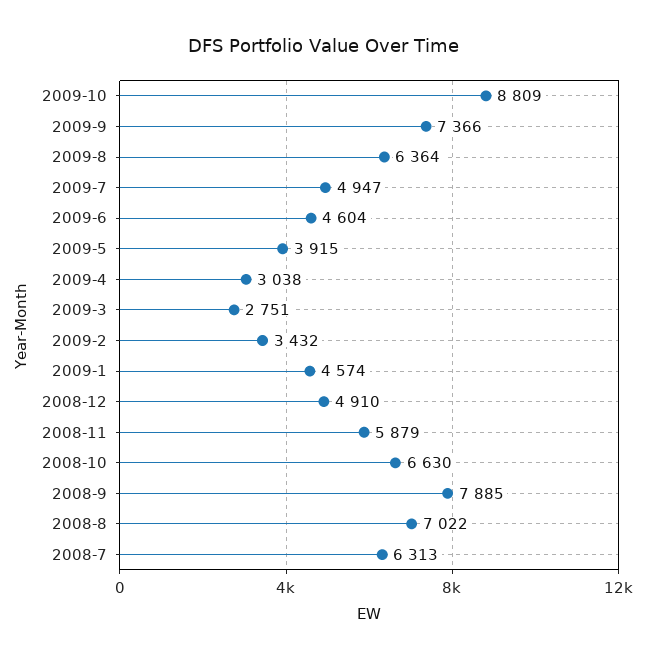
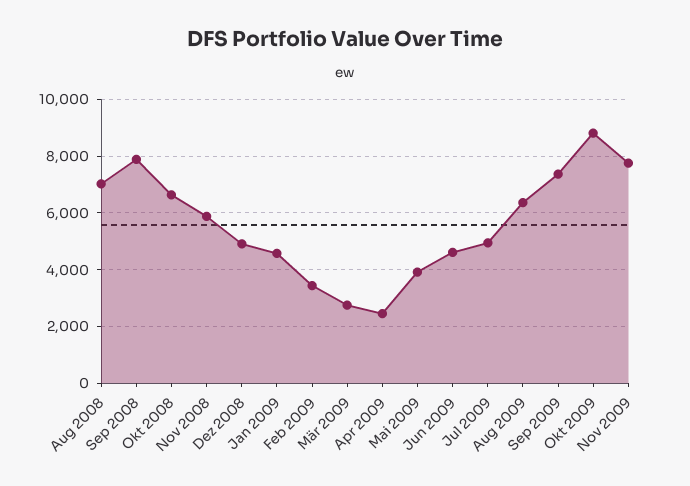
2009-4: 3038 -> 2500
2008-7: 6313 -> none
Nov 2009: none -> 7750

